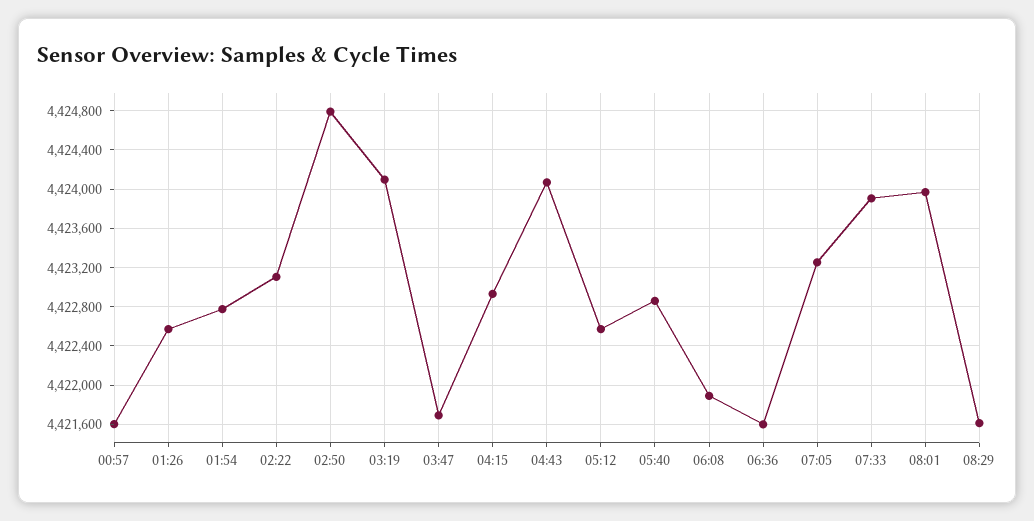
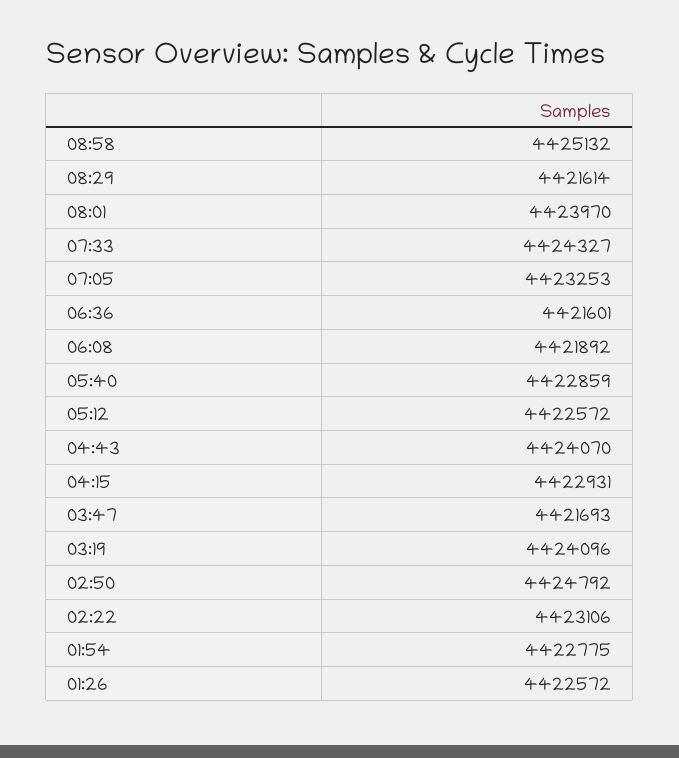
00:57: 4421600 -> none
07:33: 4423900 -> 4424327
08:58: none -> 4425132

